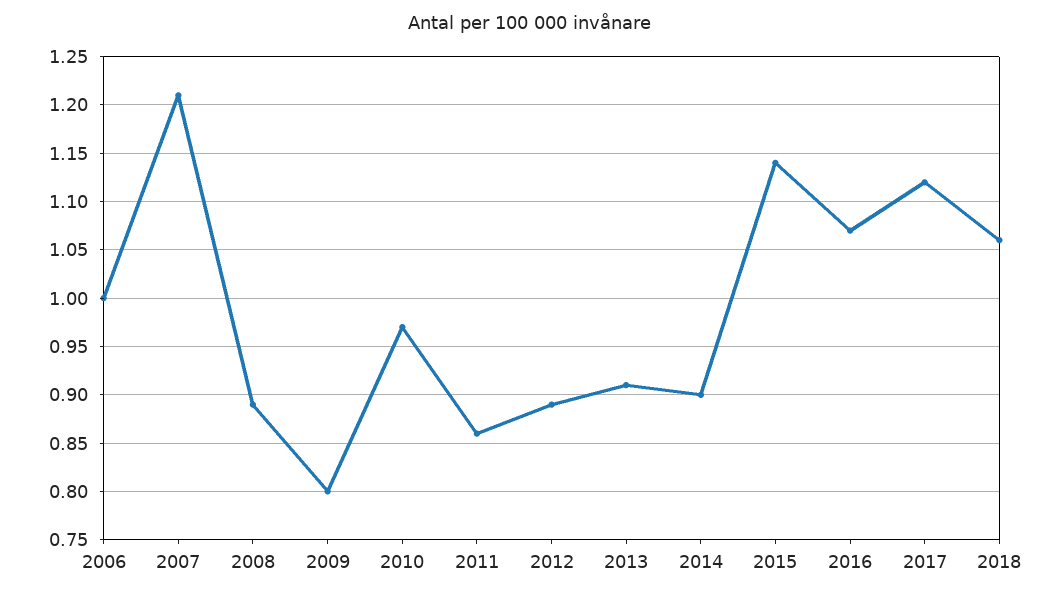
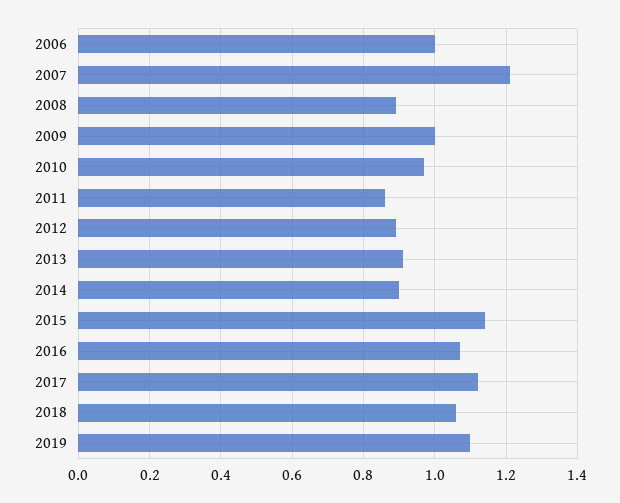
2009: 0.8 -> 1
2019: none -> 1.1

